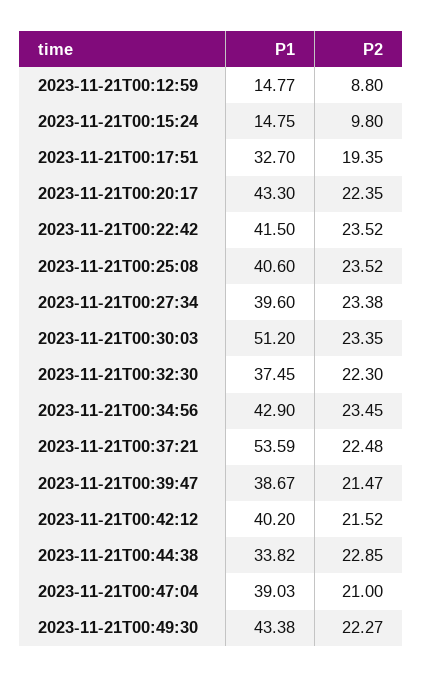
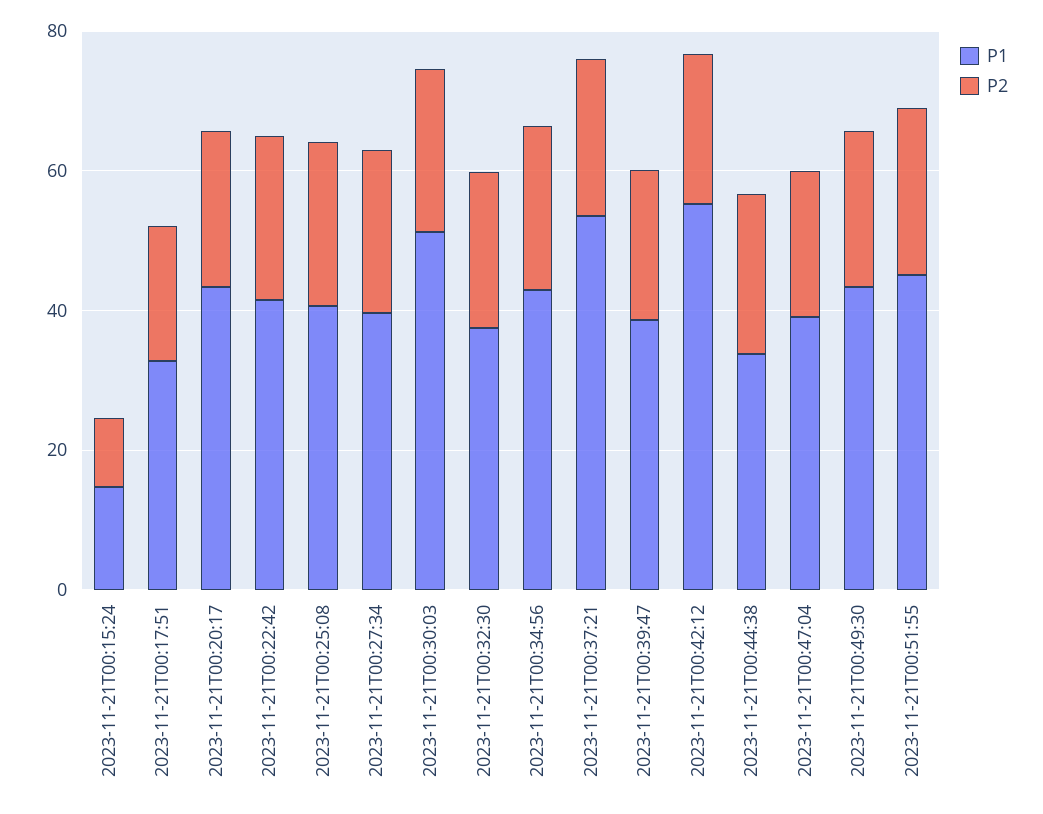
P1, 2023-11-21T00:12:59: 14.77 -> none
P2, 2023-11-21T00:12:59: 8.8 -> none
P1, 2023-11-21T00:42:12: 40.2 -> 55
P1, 2023-11-21T00:51:55: none -> 45
P2, 2023-11-21T00:51:55: none -> 25

